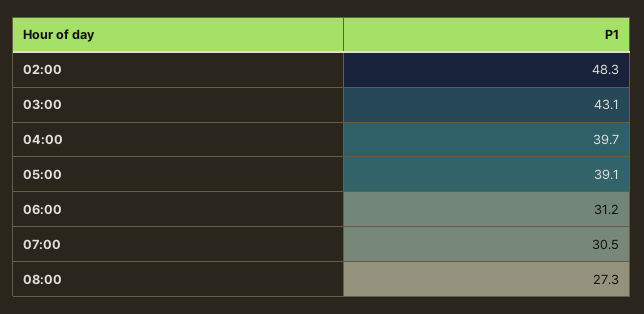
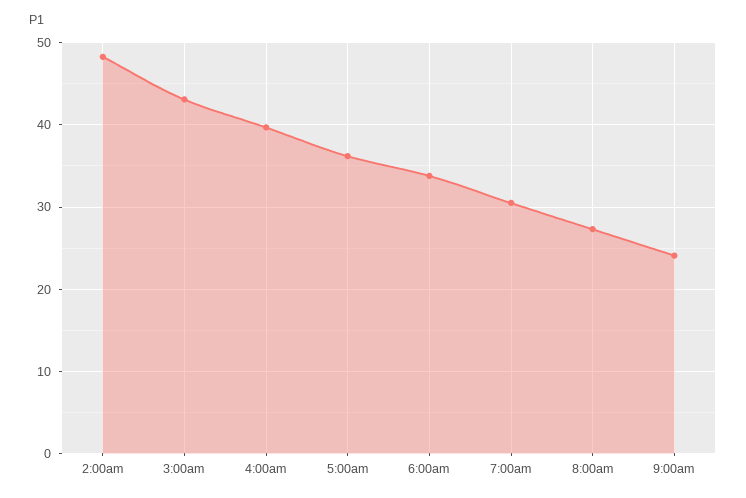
05:00: 39.1 -> 36
06:00: 31.2 -> 34
9:00am: none -> 24

